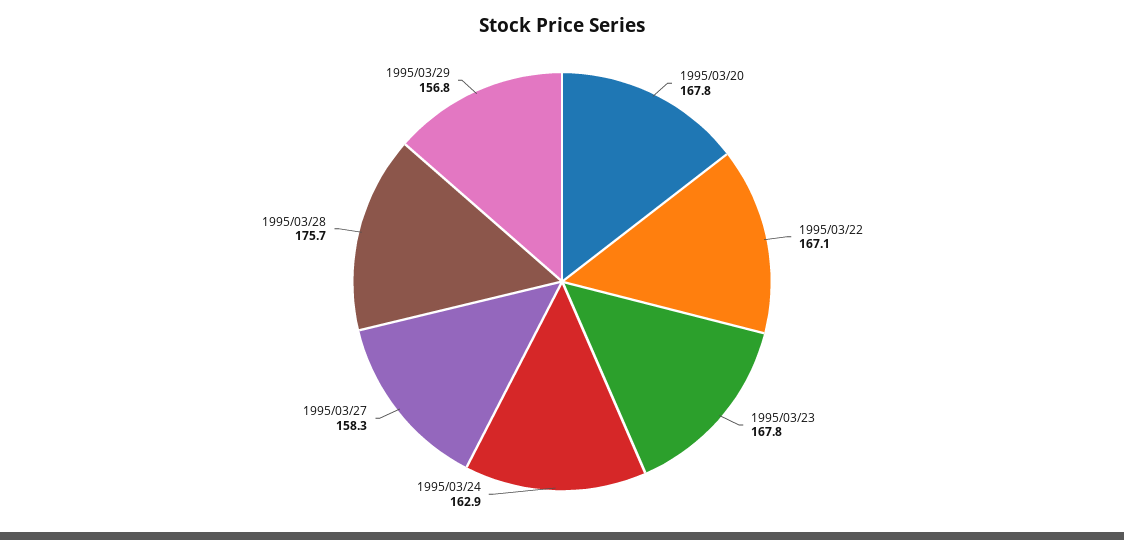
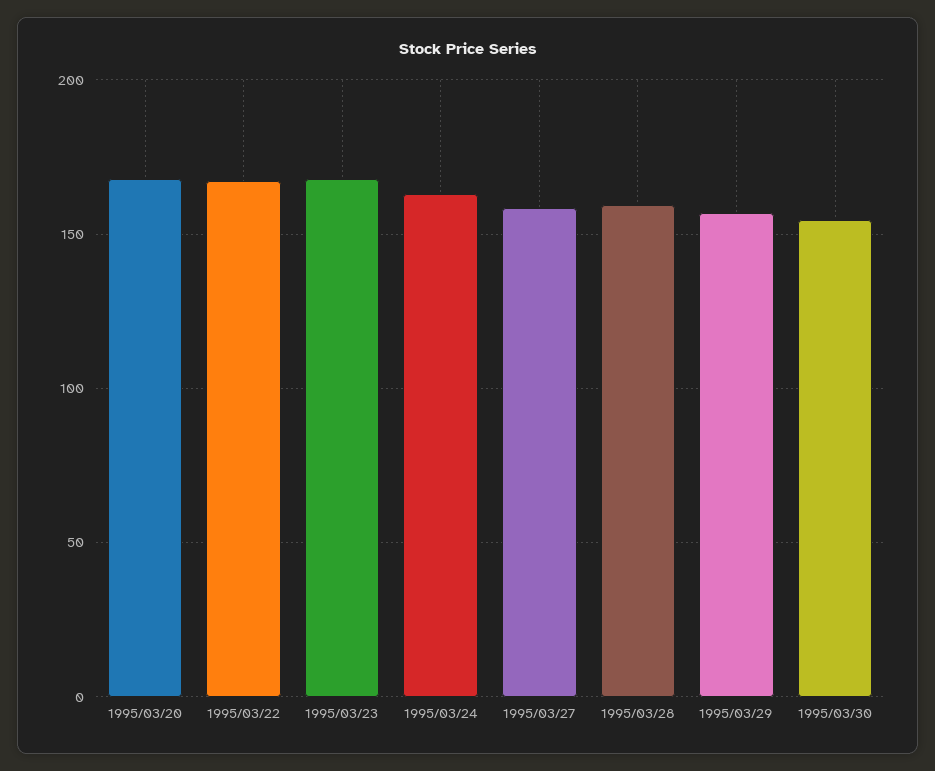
1995/03/28: 175.7 -> 160
1995/03/30: none -> 155

